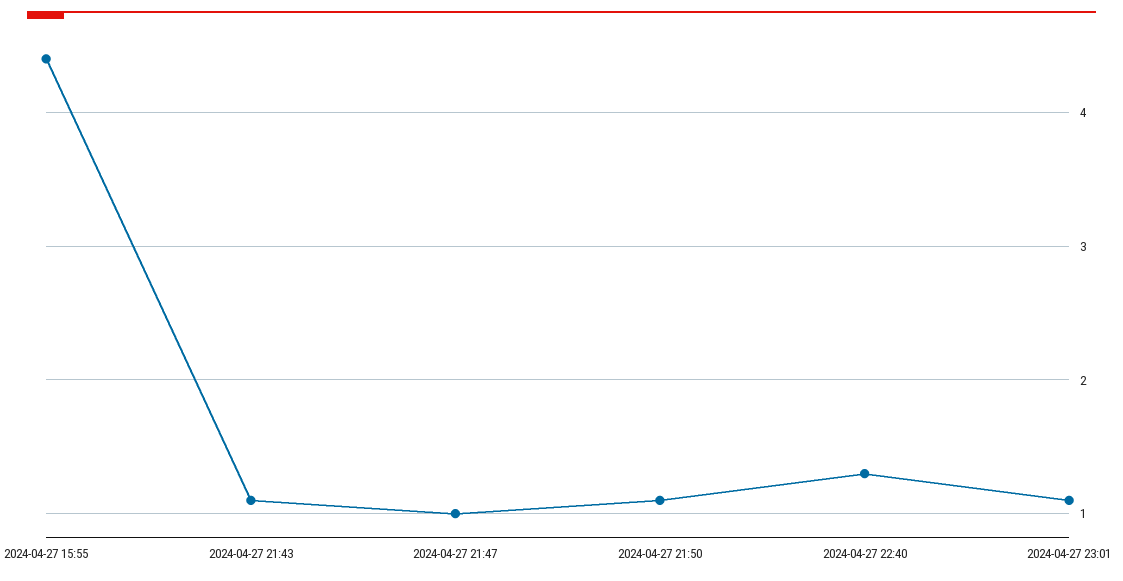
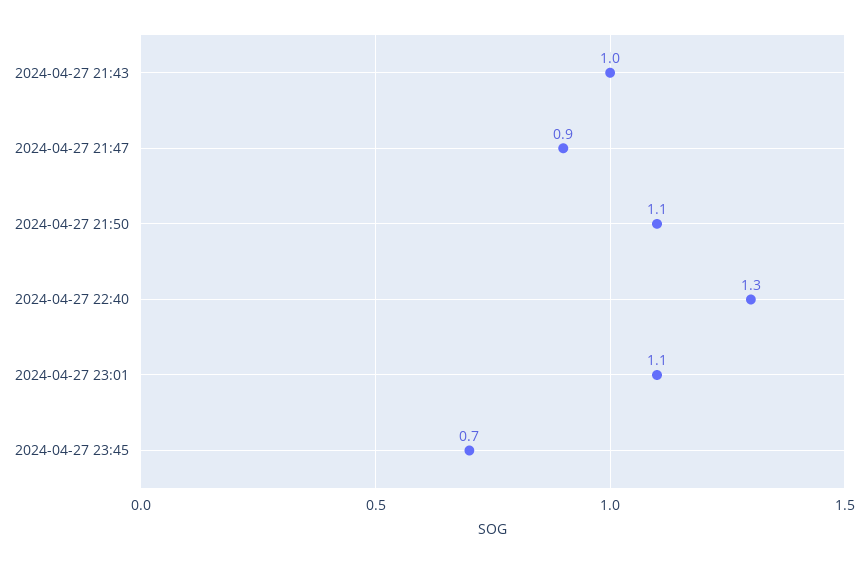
2024-04-27 15:55: 4.4 -> none
2024-04-27 21:43: 1.1 -> 1
2024-04-27 21:47: 1 -> 0.9
2024-04-27 23:45: none -> 0.7

